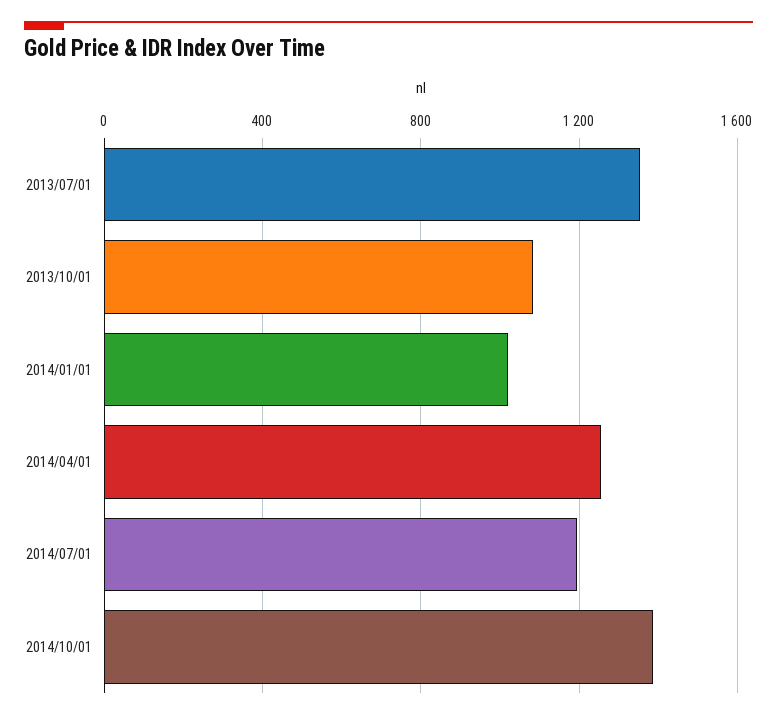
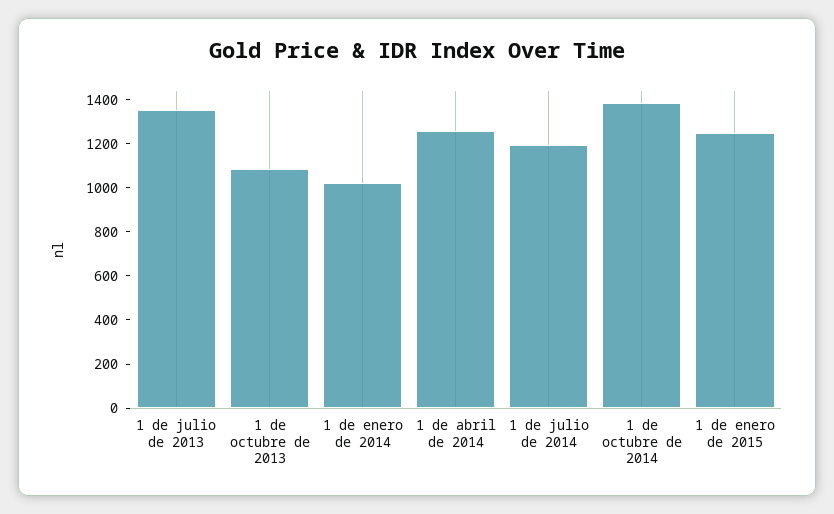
1 de enero de 2015: none -> 1250

